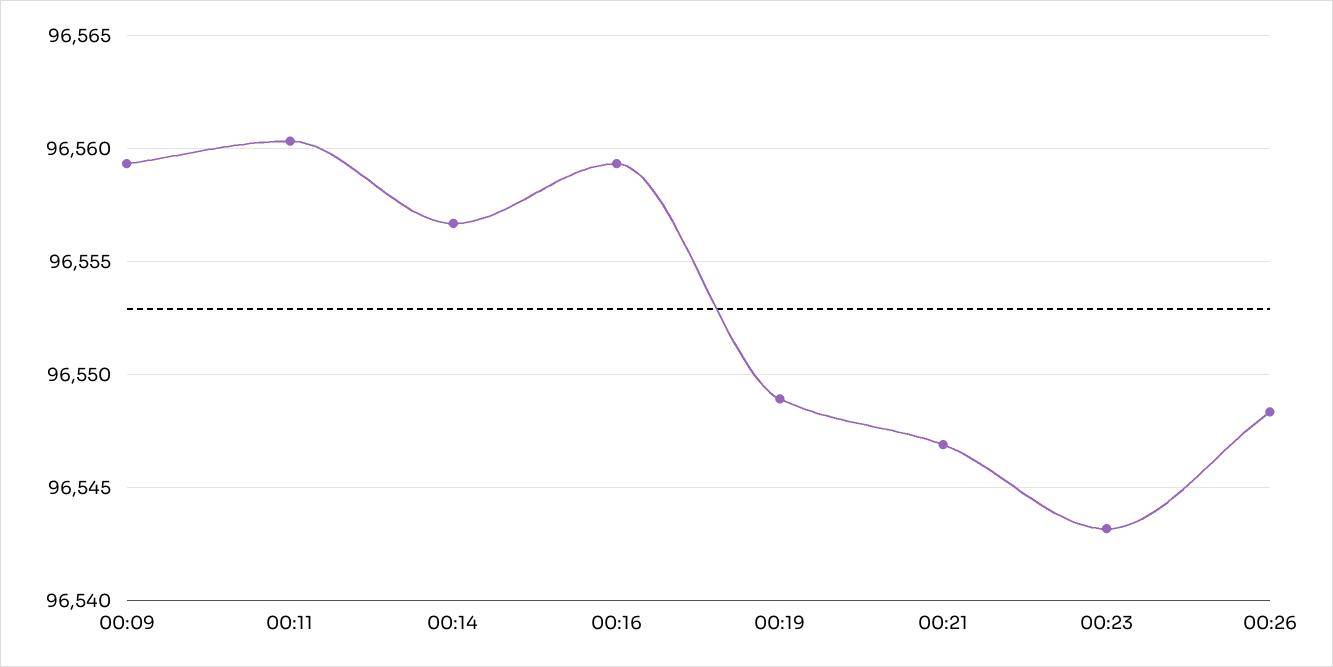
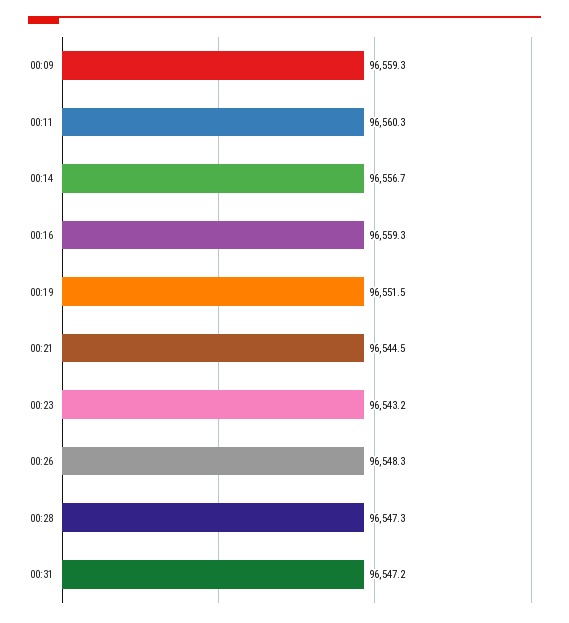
00:19: 96549 -> 96551.5
00:21: 96547 -> 96544.5
00:28: none -> 96547.3
00:31: none -> 96547.2

